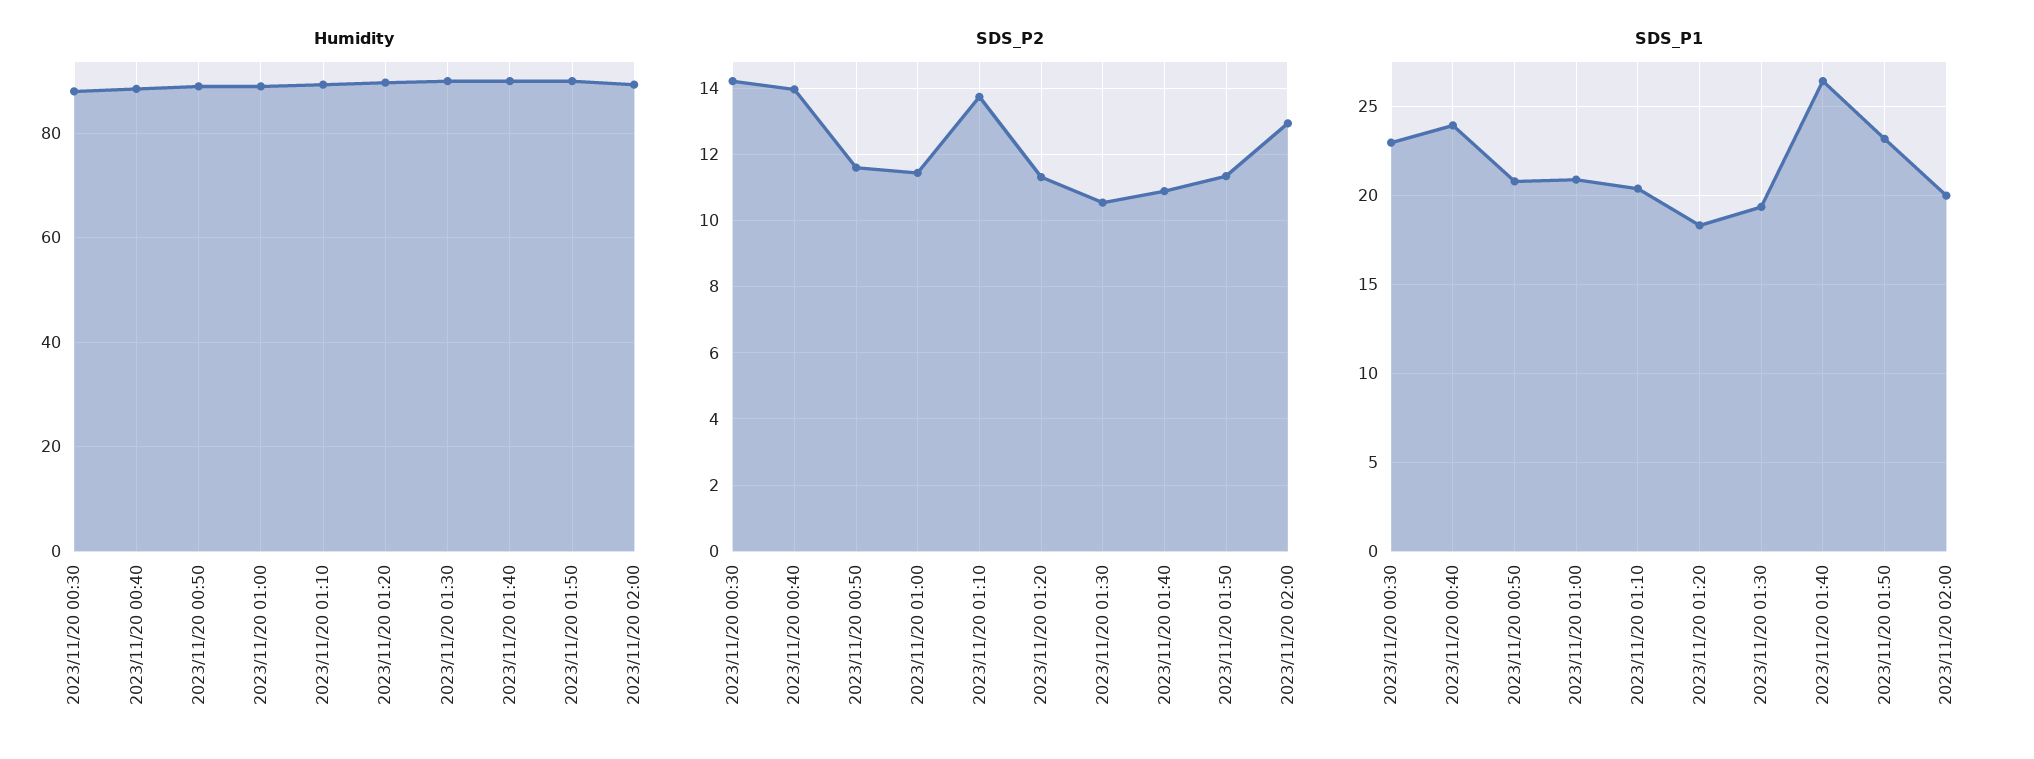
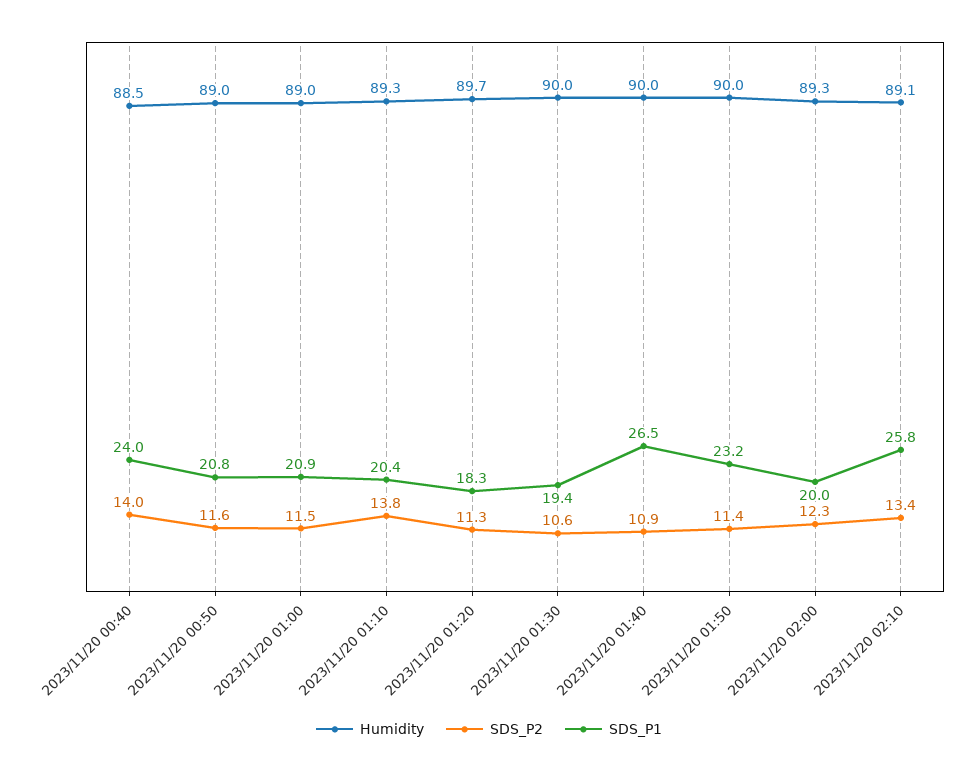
Humidity, 2023/11/20 00:30: 88 -> none
SDS_P2, 2023/11/20 00:30: 14.2 -> none
SDS_P2, 2023/11/20 02:00: 13 -> 12.3
SDS_P1, 2023/11/20 00:30: 23 -> none
Humidity, 2023/11/20 02:10: none -> 89.1
SDS_P2, 2023/11/20 02:10: none -> 13.4
SDS_P1, 2023/11/20 02:10: none -> 25.8

